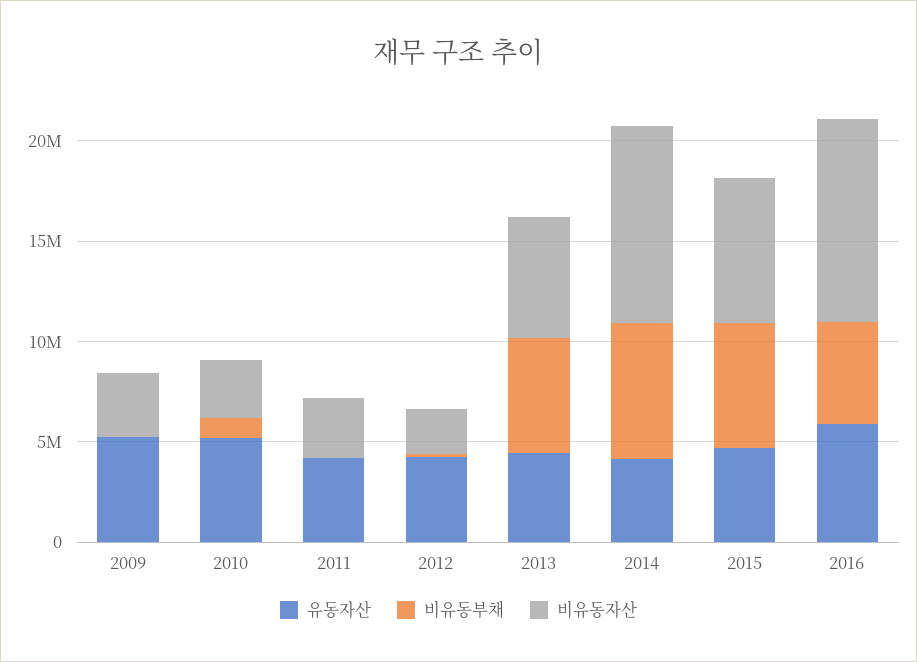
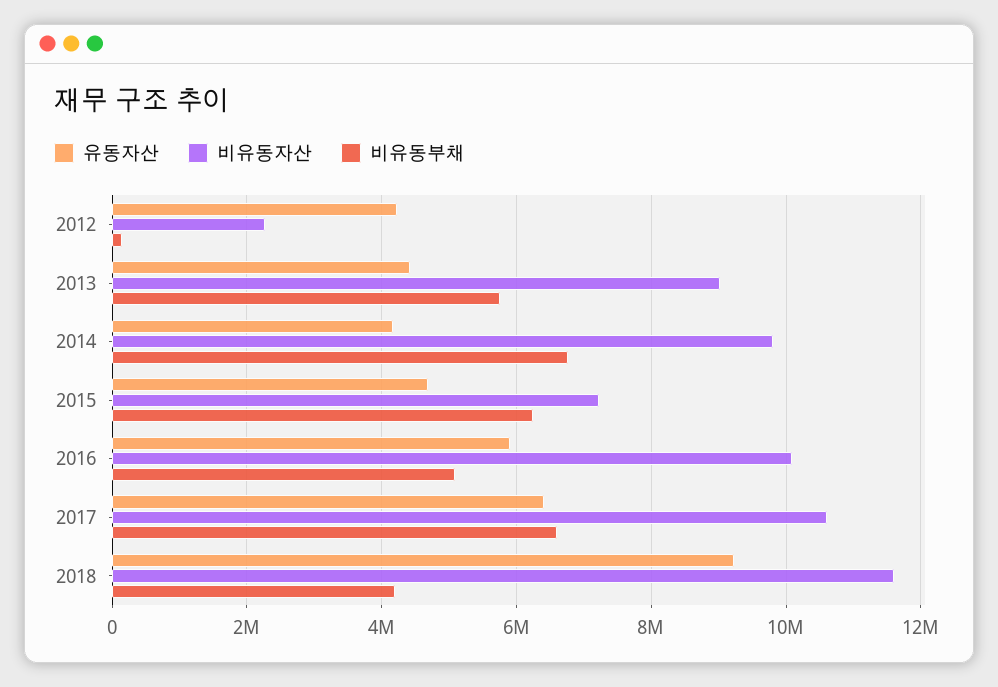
유동자산, 2009: 5000000 -> none
비유동부채, 2009: 0 -> none
비유동자산, 2009: 3000000 -> none
유동자산, 2010: 5000000 -> none
비유동부채, 2010: 1000000 -> none
비유동자산, 2010: 3000000 -> none
유동자산, 2011: 4000000 -> none
비유동부채, 2011: 0 -> none
비유동자산, 2011: 3000000 -> none
비유동자산, 2013: 6000000 -> 9000000
유동자산, 2017: none -> 6400000
비유동자산, 2017: none -> 10600000
비유동부채, 2017: none -> 6600000
유동자산, 2018: none -> 9200000
비유동자산, 2018: none -> 11600000
비유동부채, 2018: none -> 4200000

